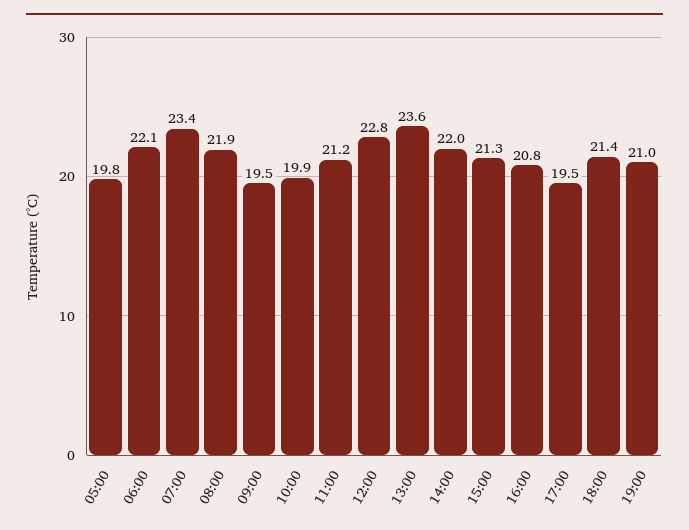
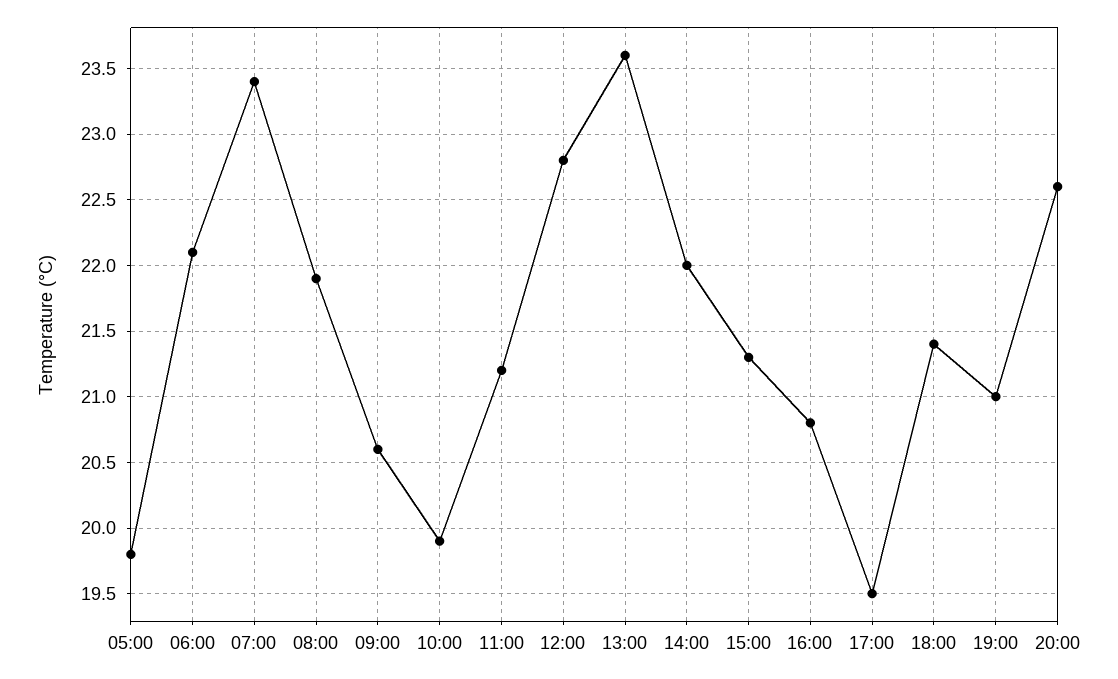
09:00: 19.5 -> 20.6
20:00: none -> 22.6

